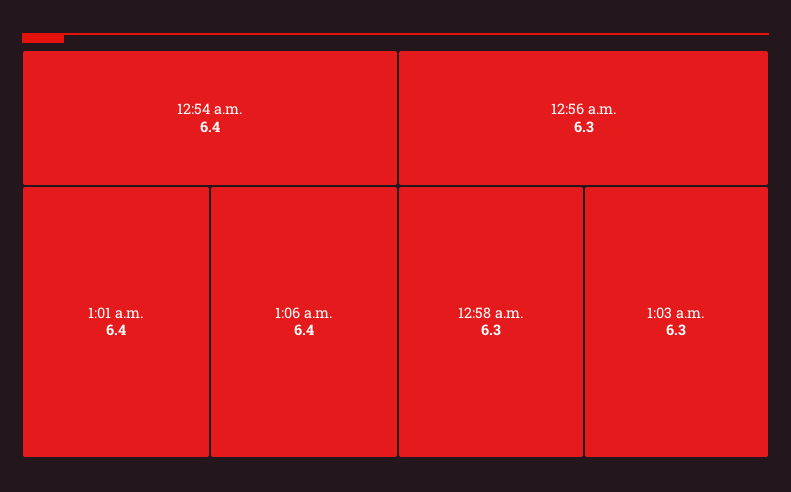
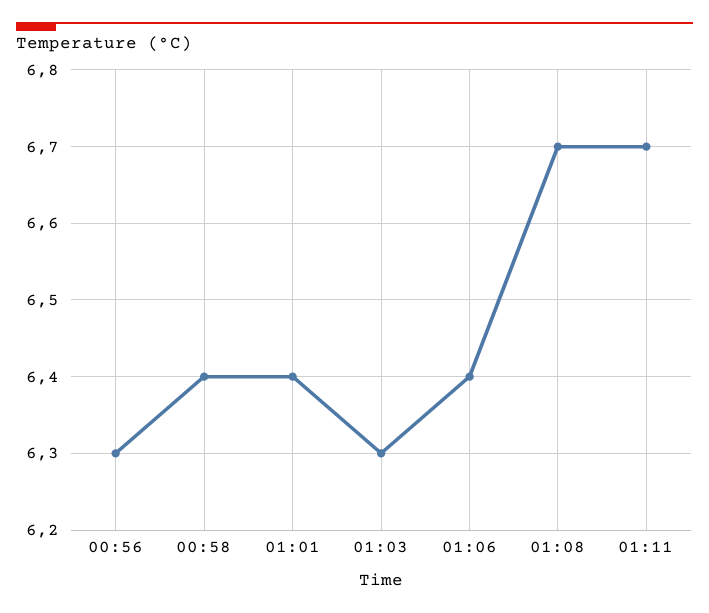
12:54 a.m.: 6.4 -> none
12:58 a.m.: 6.3 -> 6.4
01:08: none -> 6.7
01:11: none -> 6.7

